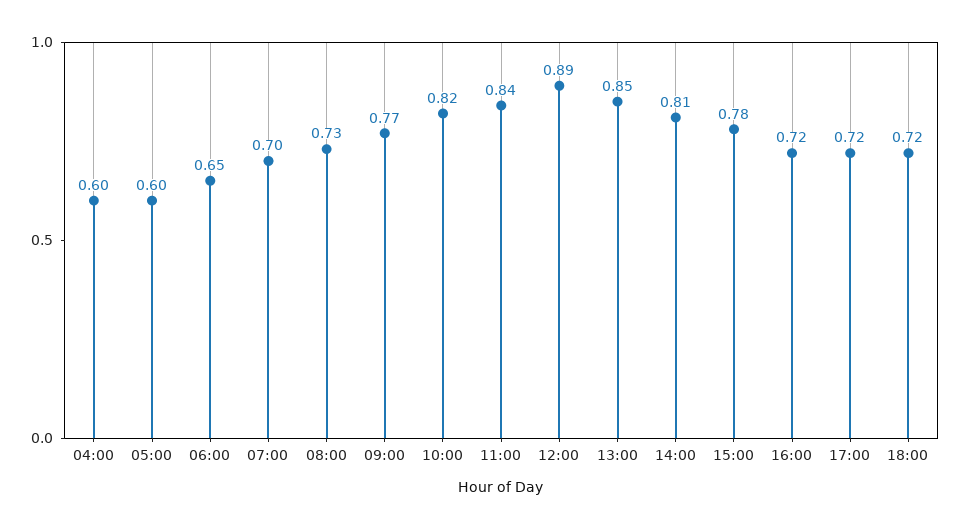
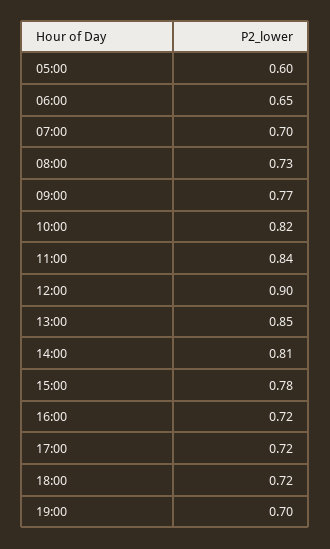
04:00: 0.6 -> none
12:00: 0.89 -> 0.9
19:00: none -> 0.7

